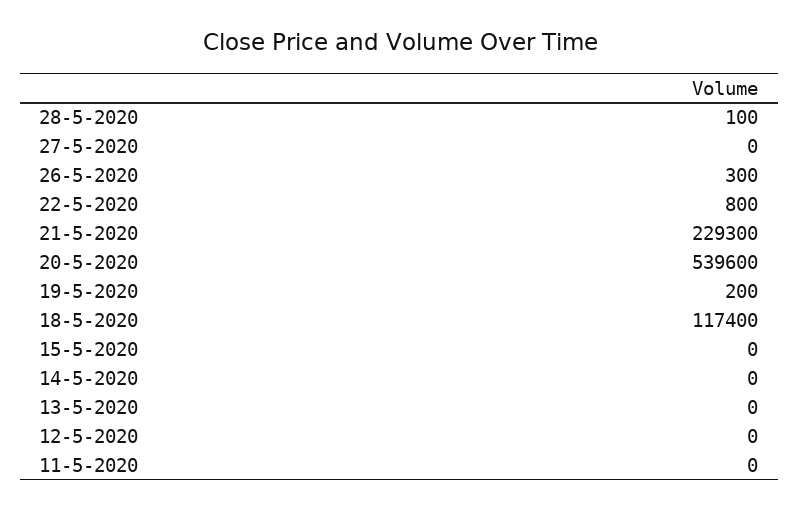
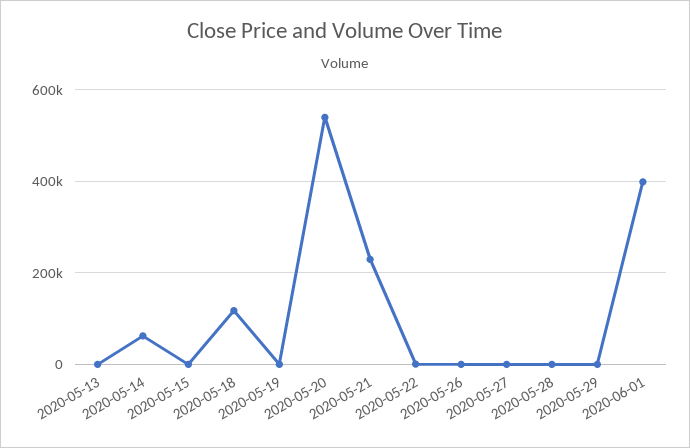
14-5-2020: 0 -> 60000
12-5-2020: 0 -> none
11-5-2020: 0 -> none
2020-05-29: none -> 0
2020-06-01: none -> 400000

